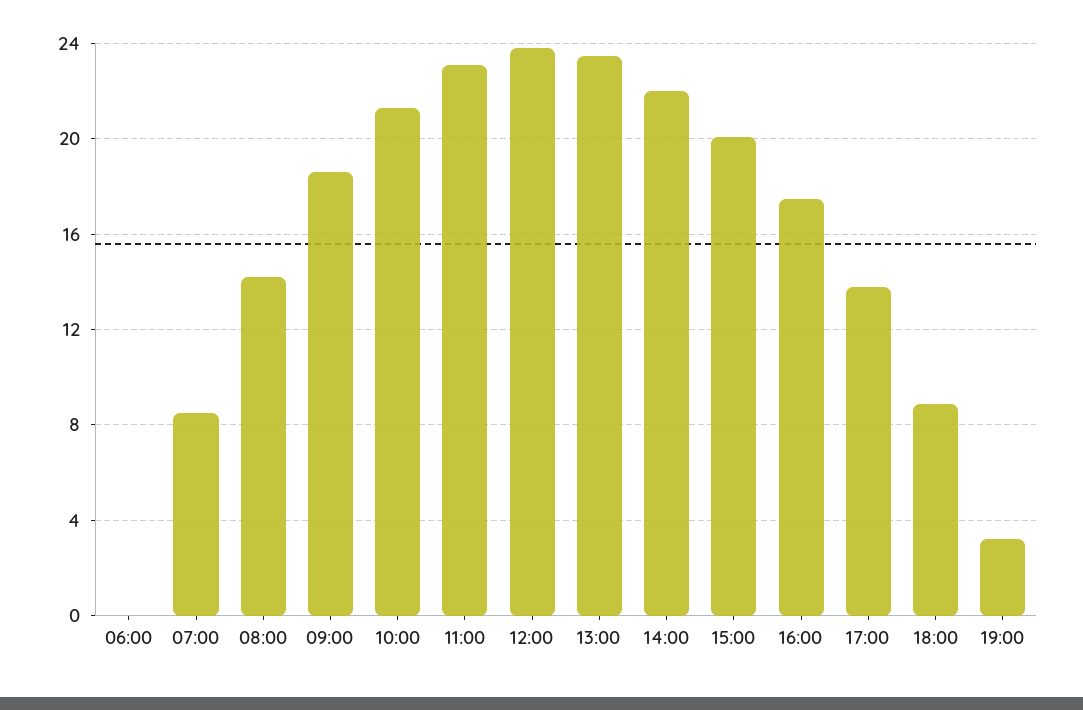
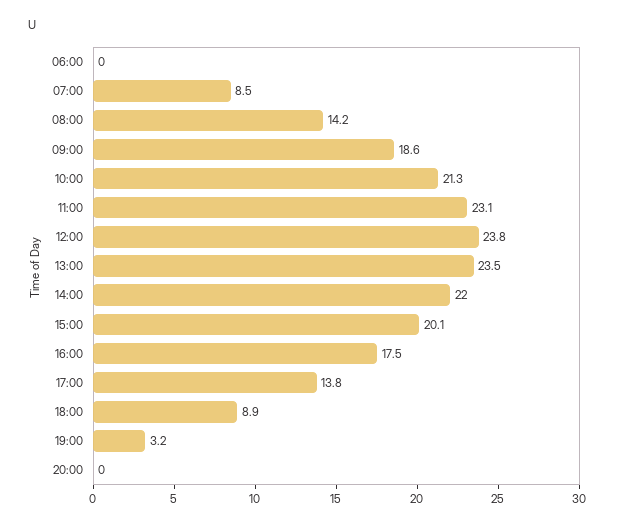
20:00: none -> 0

